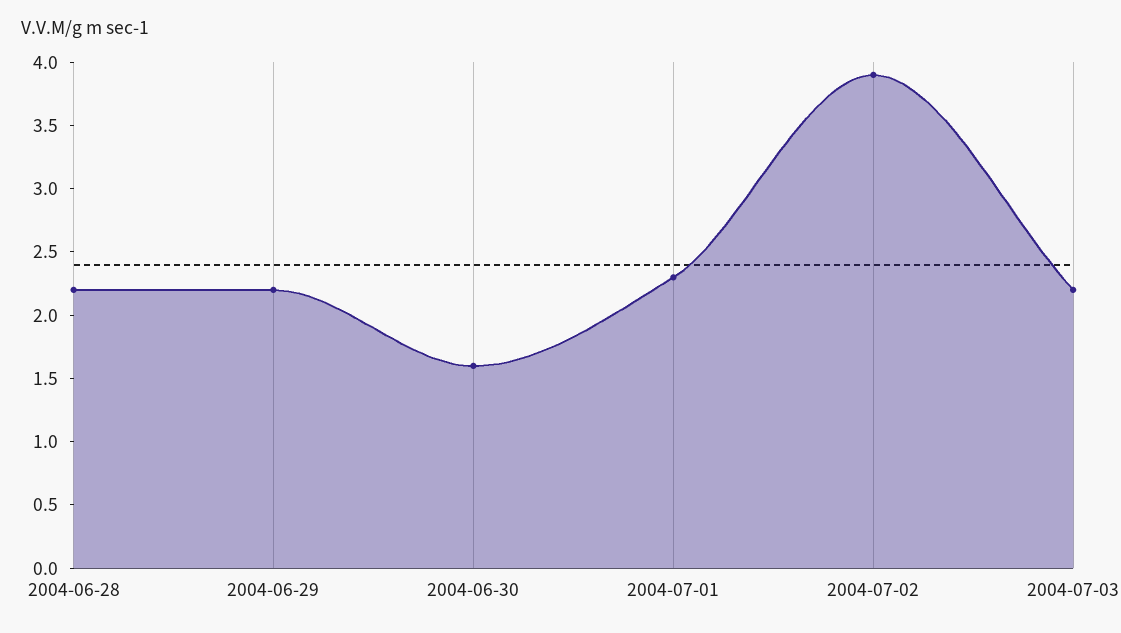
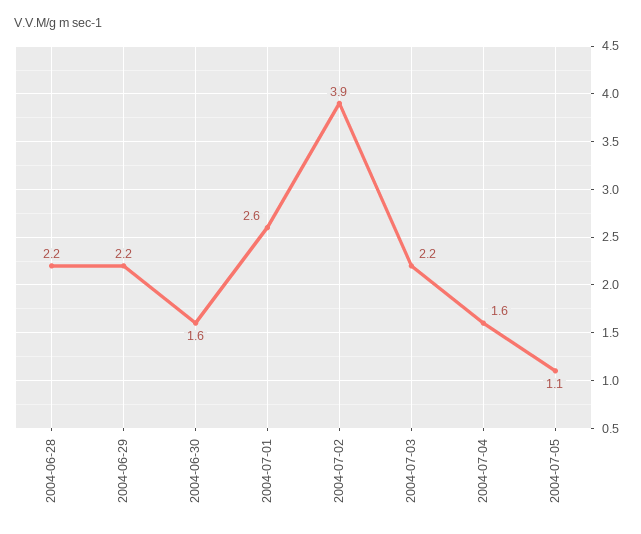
2004-07-01: 2.3 -> 2.6
2004-07-04: none -> 1.6
2004-07-05: none -> 1.1

